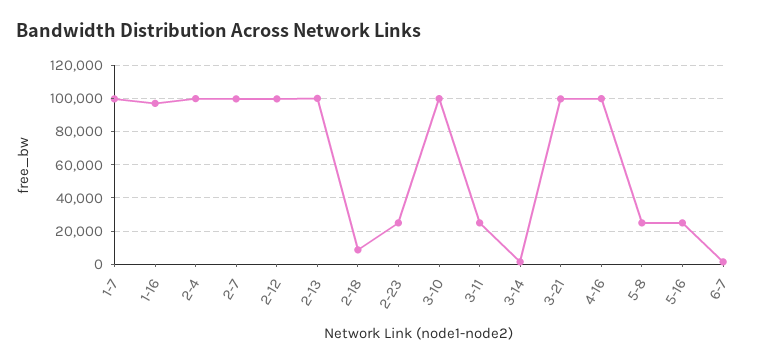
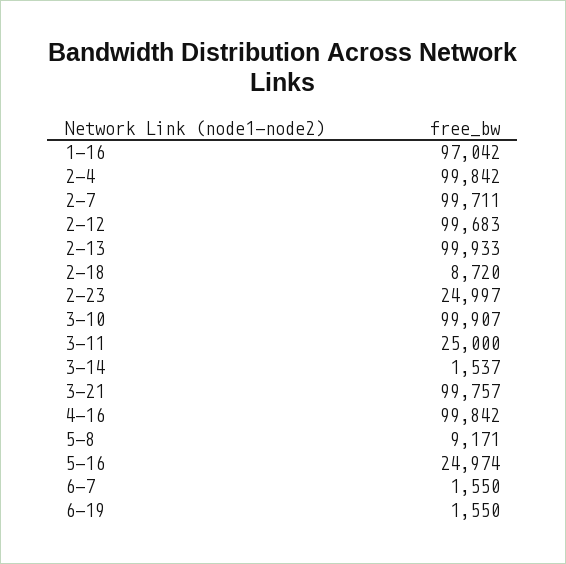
1-7: 100000 -> none
5-8: 25000 -> 9171
6-19: none -> 1550

